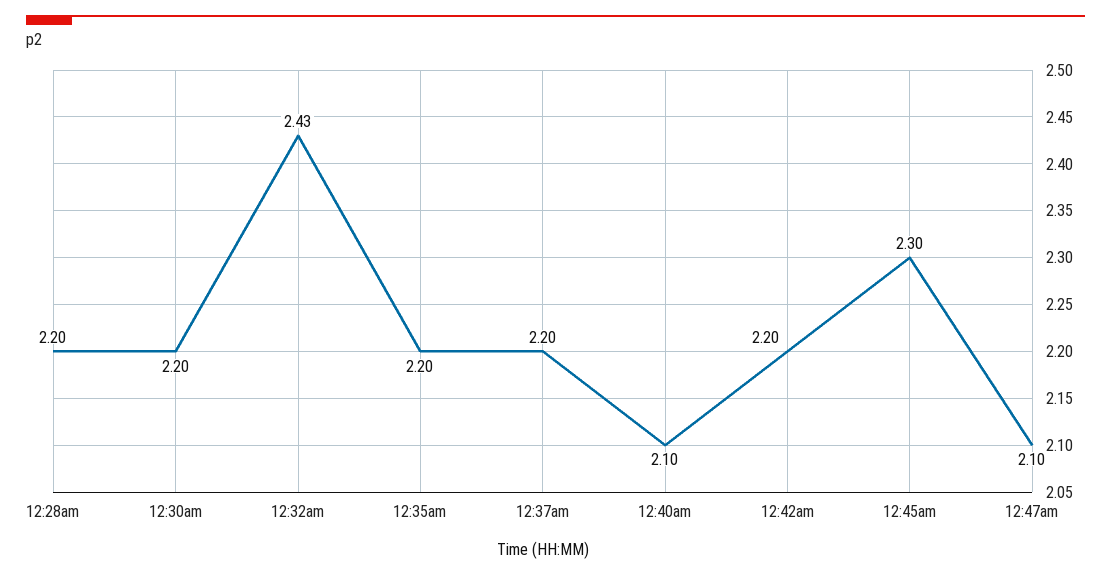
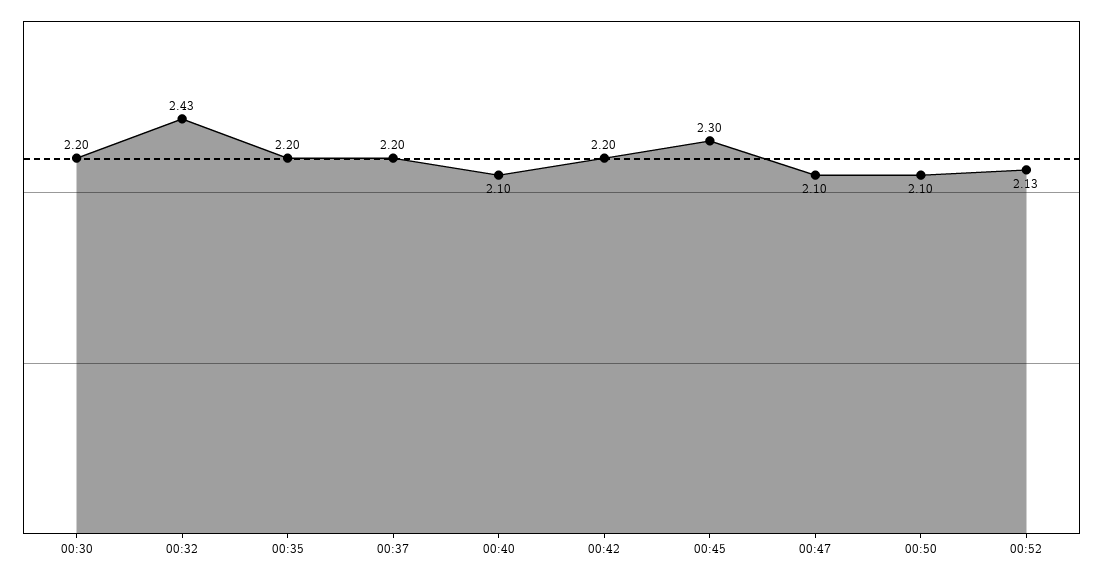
12:28am: 2.2 -> none
00:50: none -> 2.1
00:52: none -> 2.13

